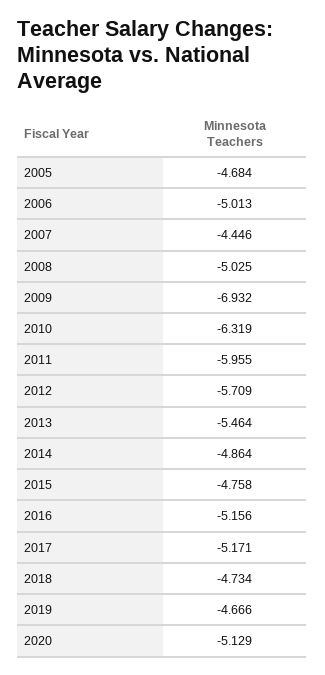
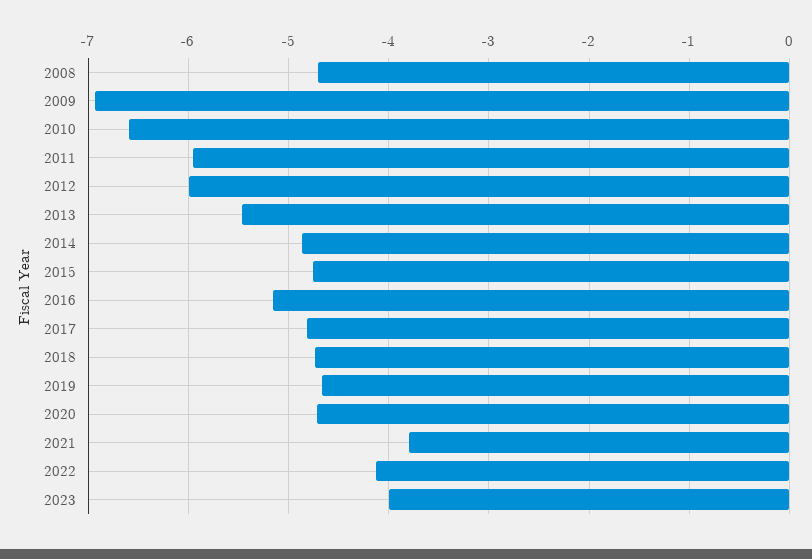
2005: -4.684 -> none
2006: -5.013 -> none
2007: -4.446 -> none
2008: -5.025 -> -4.7
2010: -6.319 -> -6.6
2012: -5.709 -> -6
2017: -5.171 -> -4.8
2020: -5.129 -> -4.7
2021: none -> -3.8
2022: none -> -4.1
2023: none -> -4

